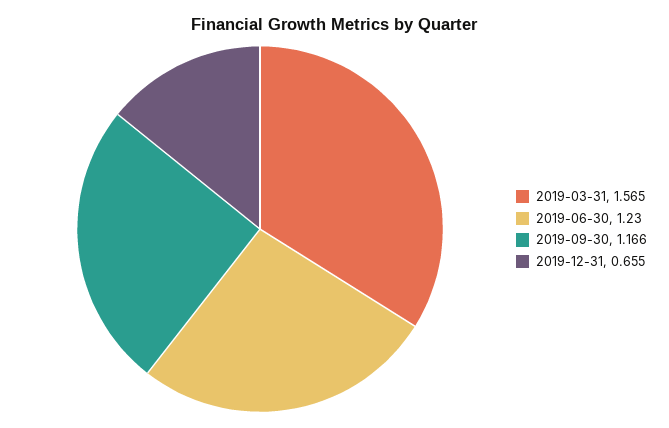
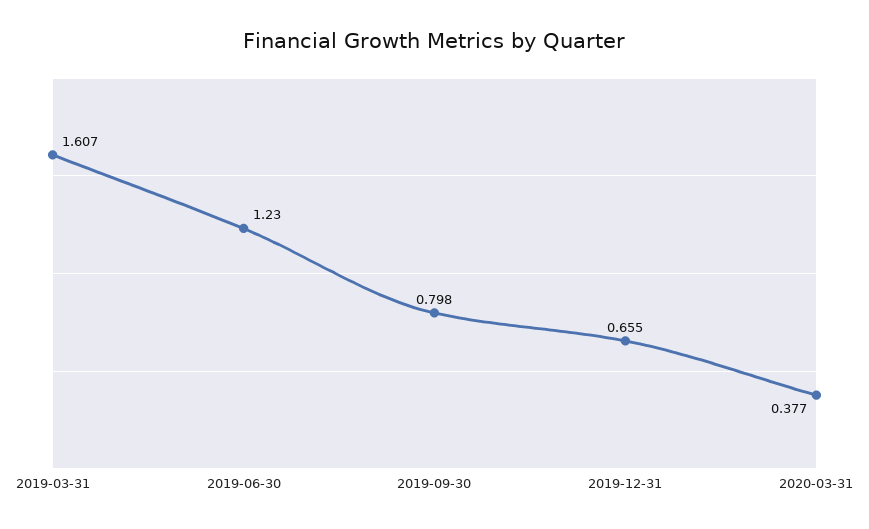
2019-03-31: 1.565 -> 1.607
2019-09-30: 1.166 -> 0.798
2020-03-31: none -> 0.377

